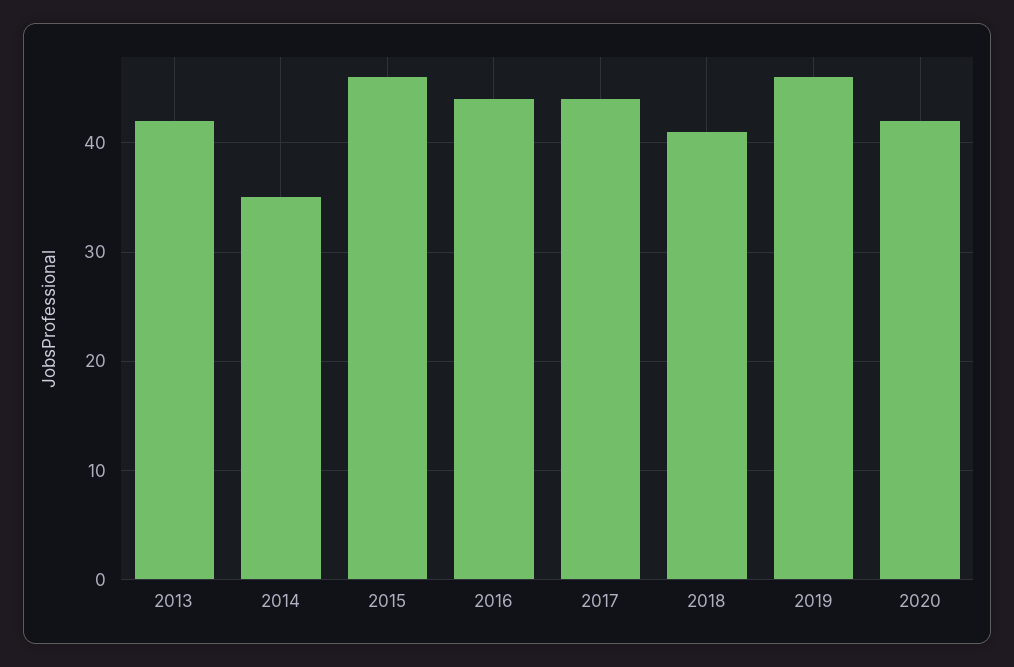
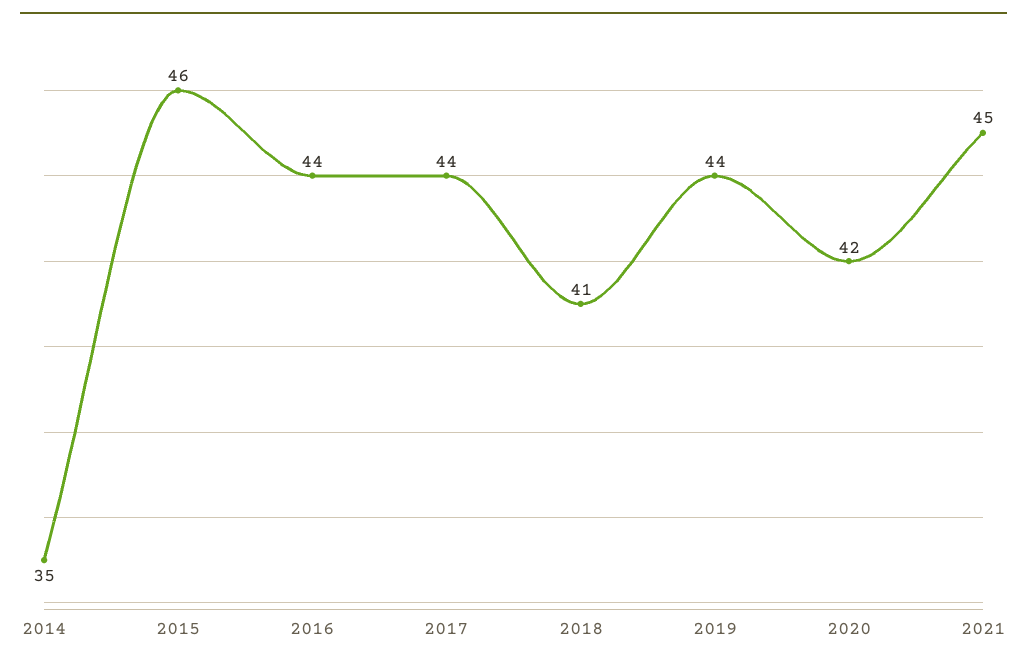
2013: 42 -> none
2019: 46 -> 44
2021: none -> 45

